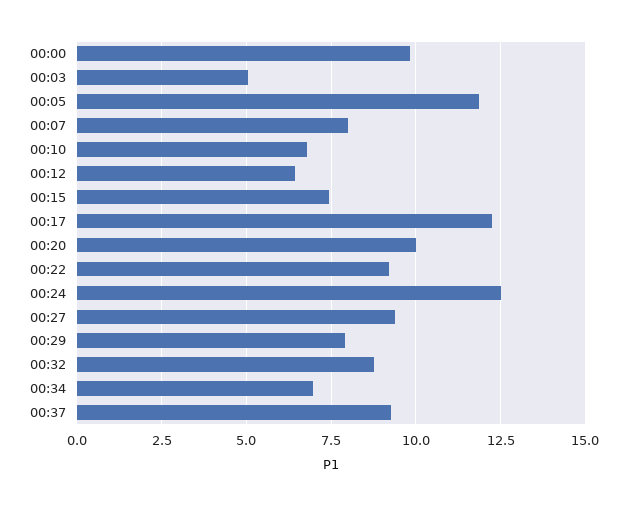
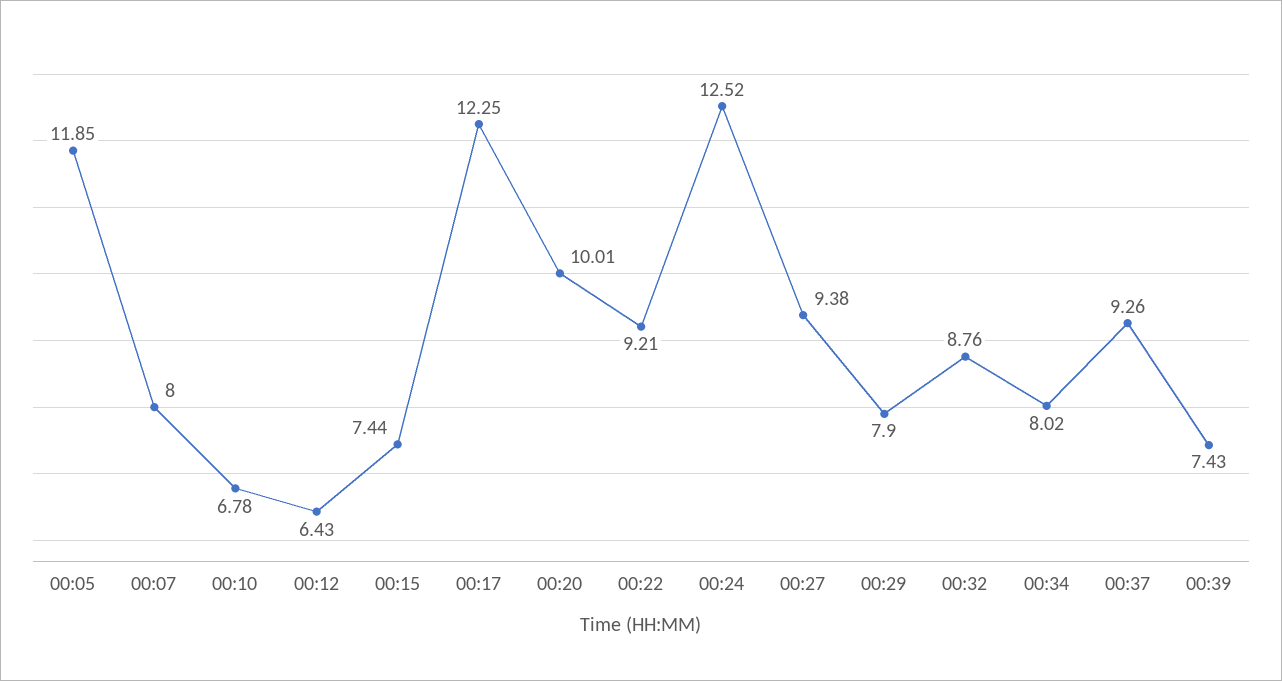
00:00: 9.75 -> none
00:03: 5 -> none
00:34: 7 -> 8.02
00:39: none -> 7.43

